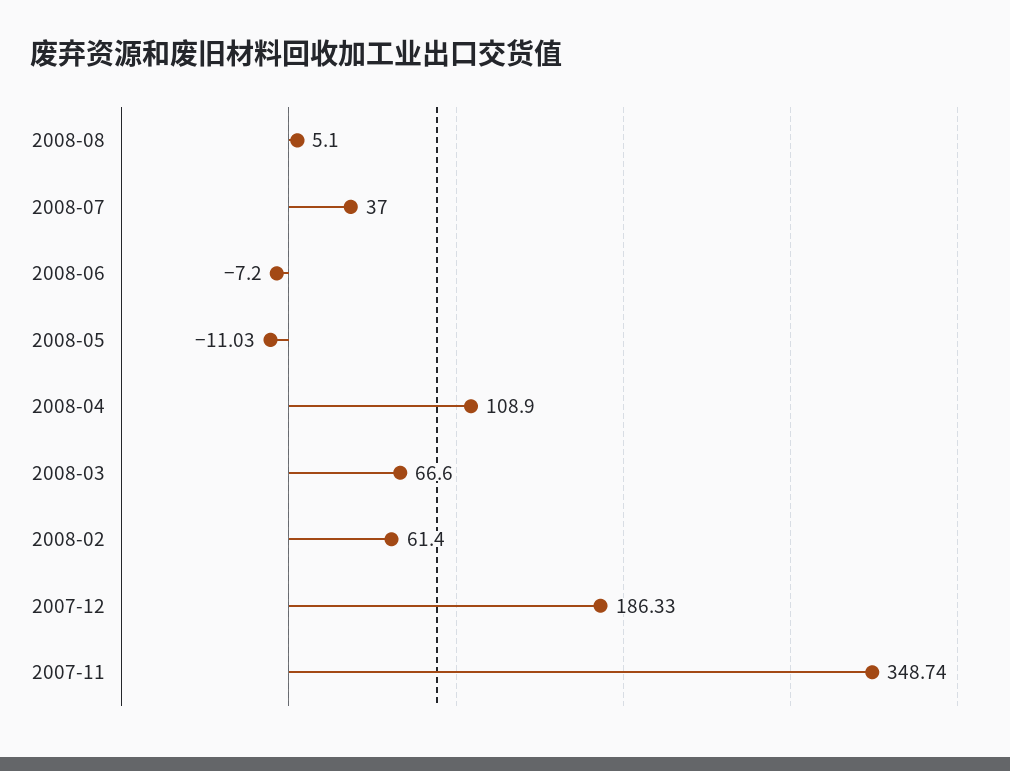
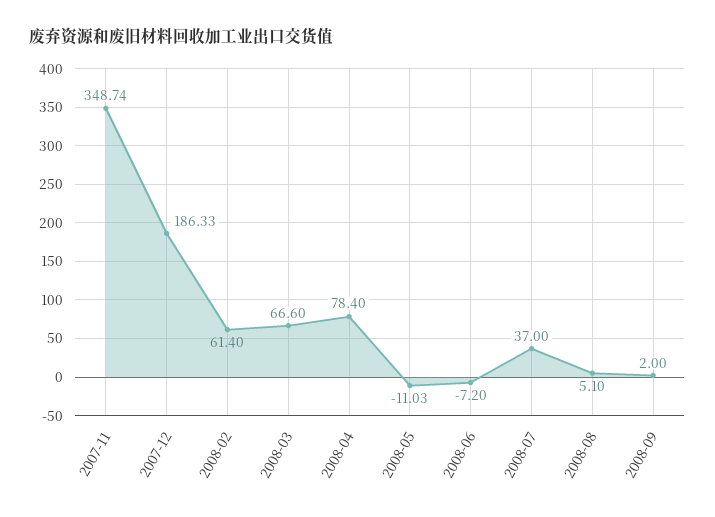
2008-04: 108.9 -> 78.4
2008-09: none -> 2

